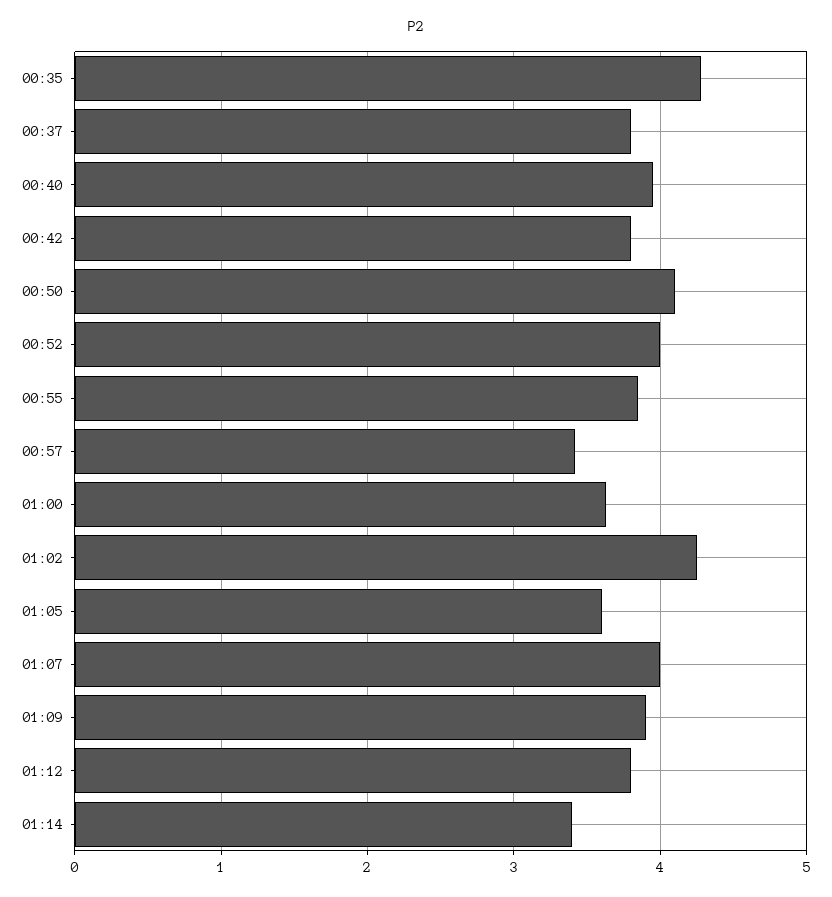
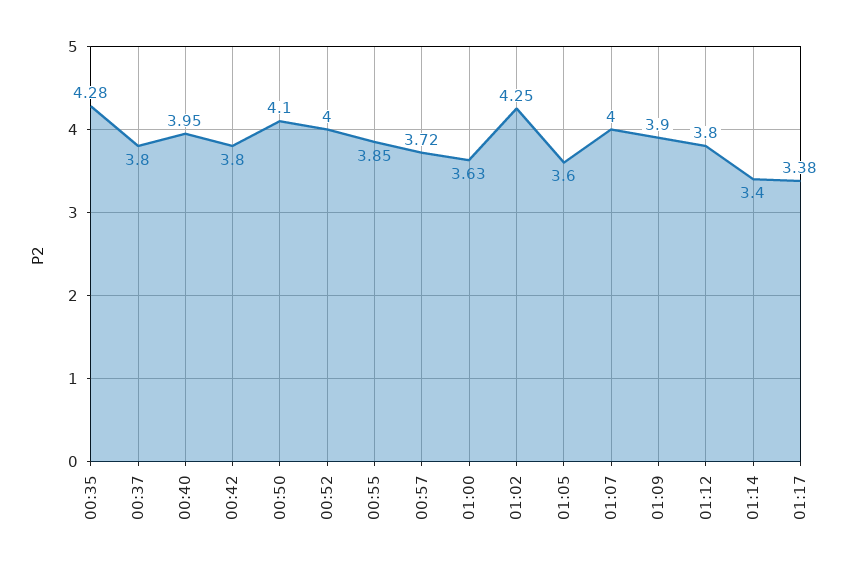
00:57: 3.4 -> 3.72
01:17: none -> 3.38

